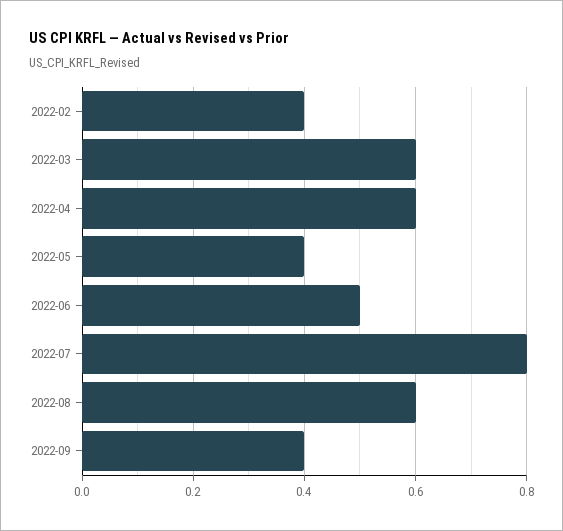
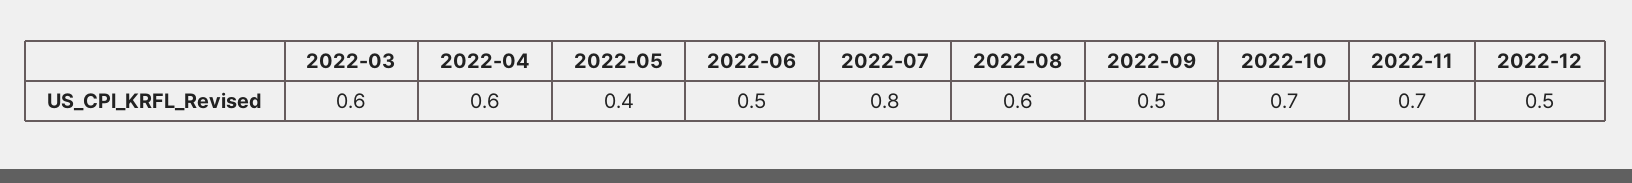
2022-02: 0.4 -> none
2022-09: 0.4 -> 0.5
2022-10: none -> 0.7
2022-11: none -> 0.7
2022-12: none -> 0.5

